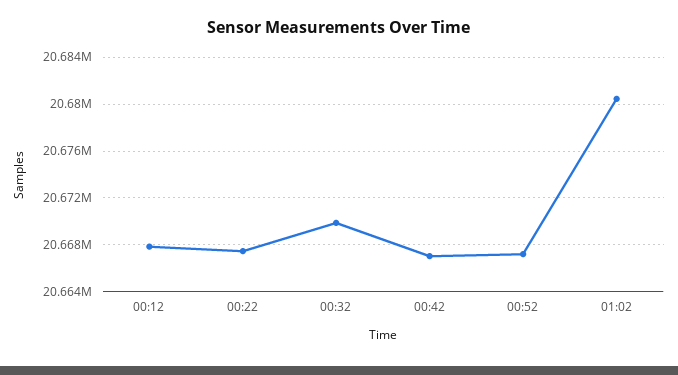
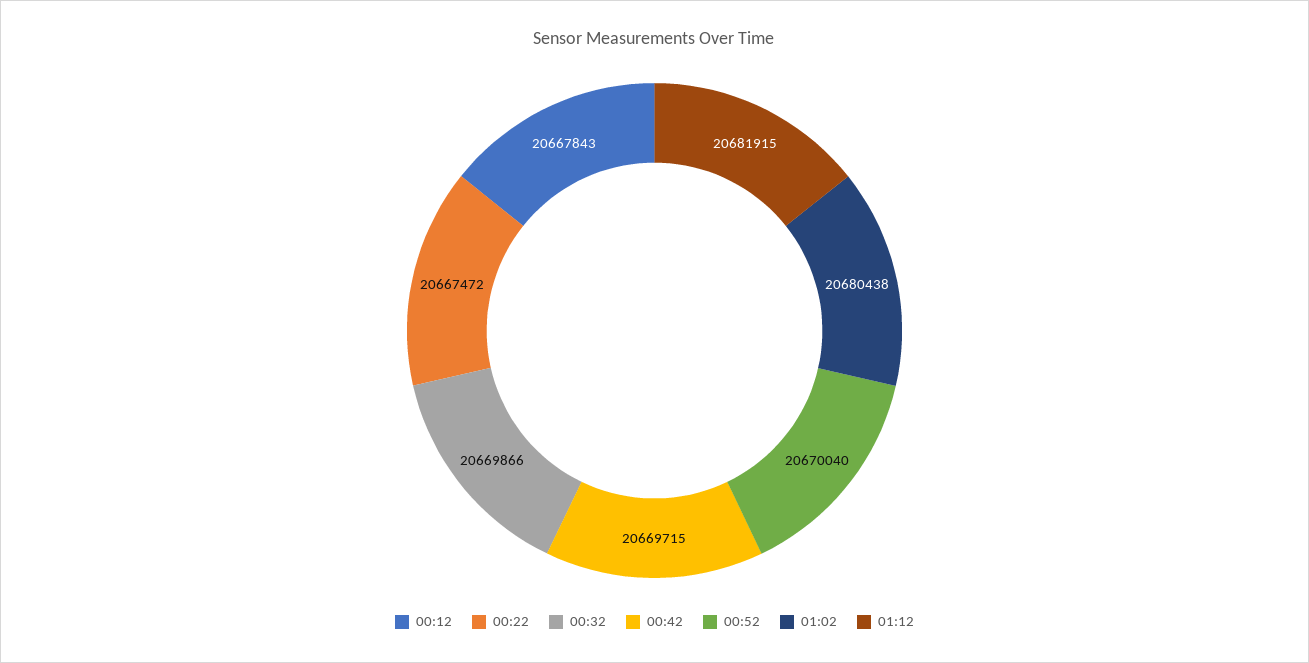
00:42: 20667000 -> 20669715
00:52: 20667000 -> 20670040
01:12: none -> 20681915

